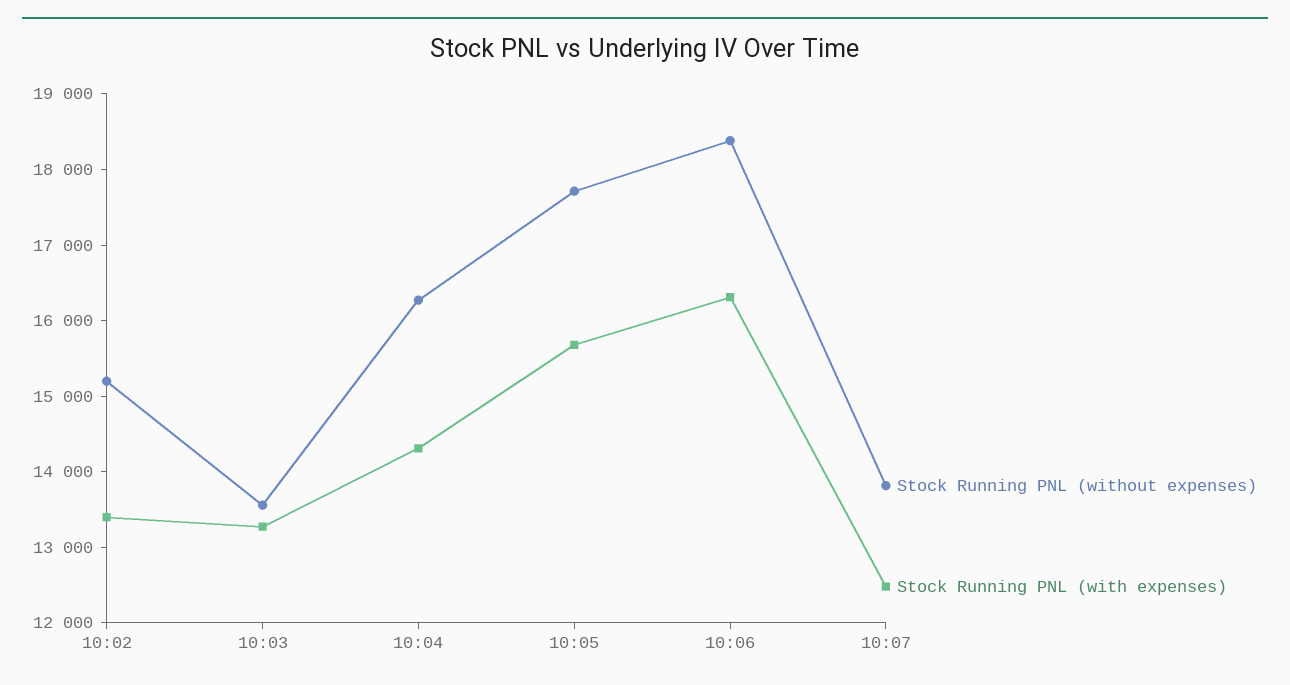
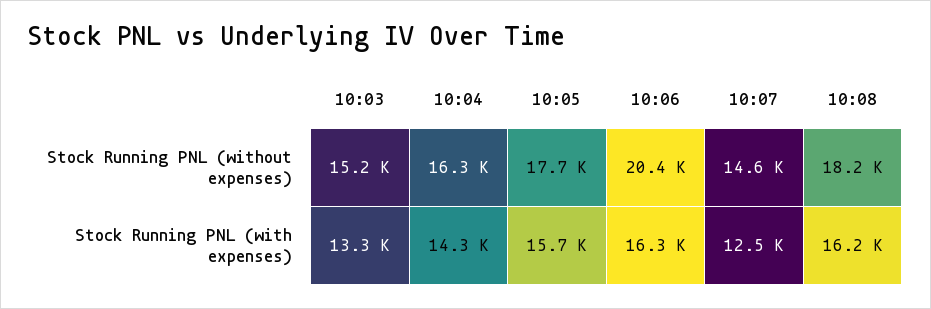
Stock Running PNL (without expenses), 10:02: 15200 -> none
Stock Running PNL (with expenses), 10:02: 13400 -> none
Stock Running PNL (without expenses), 10:03: 13600 -> 15200
Stock Running PNL (without expenses), 10:06: 18400 -> 20400
Stock Running PNL (without expenses), 10:07: 13800 -> 14600
Stock Running PNL (without expenses), 10:08: none -> 18200
Stock Running PNL (with expenses), 10:08: none -> 16200

